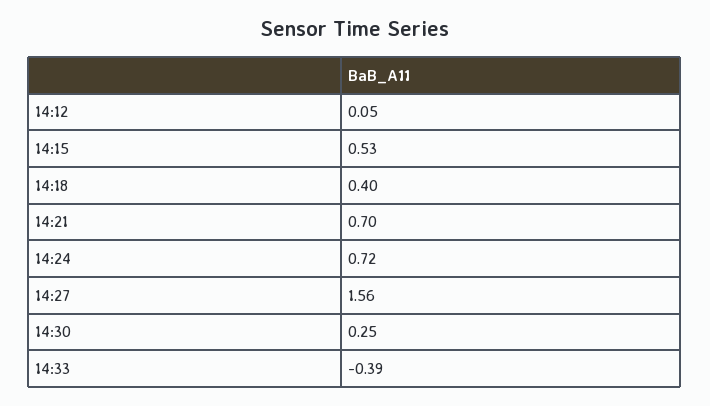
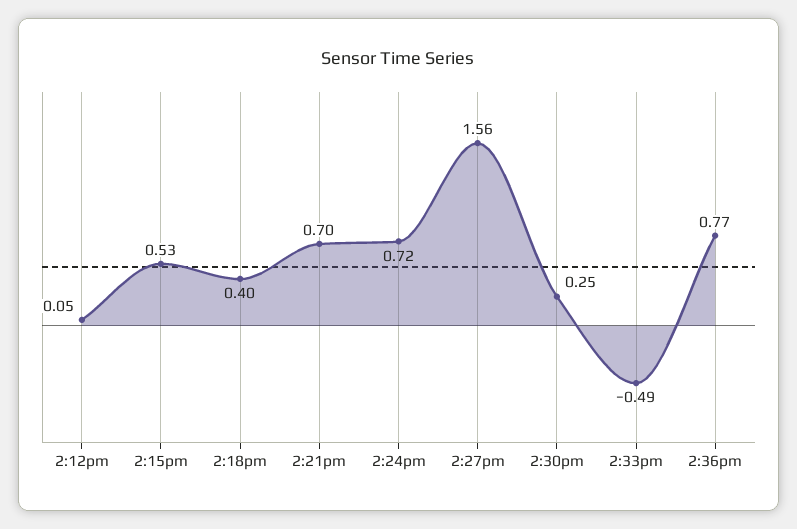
14:33: -0.39 -> -0.49
2:36pm: none -> 0.77

